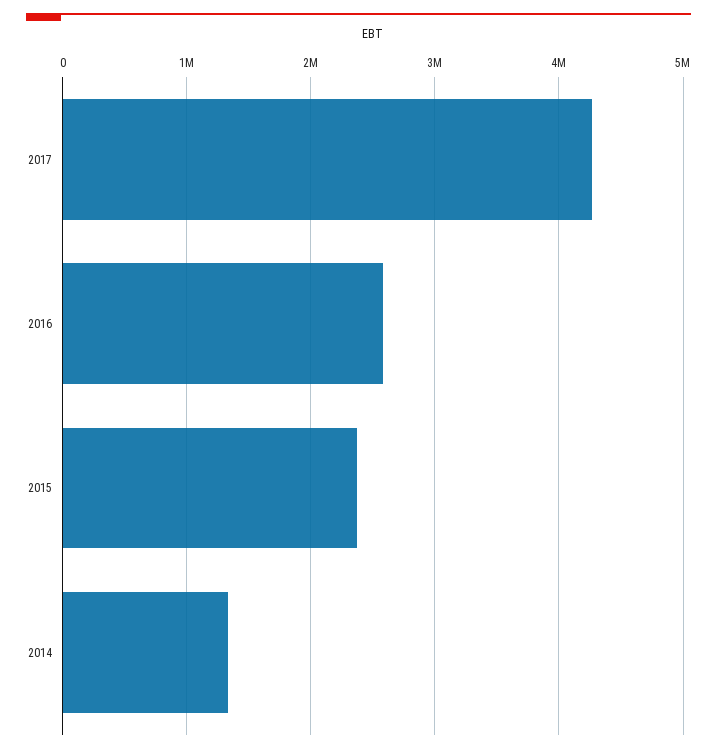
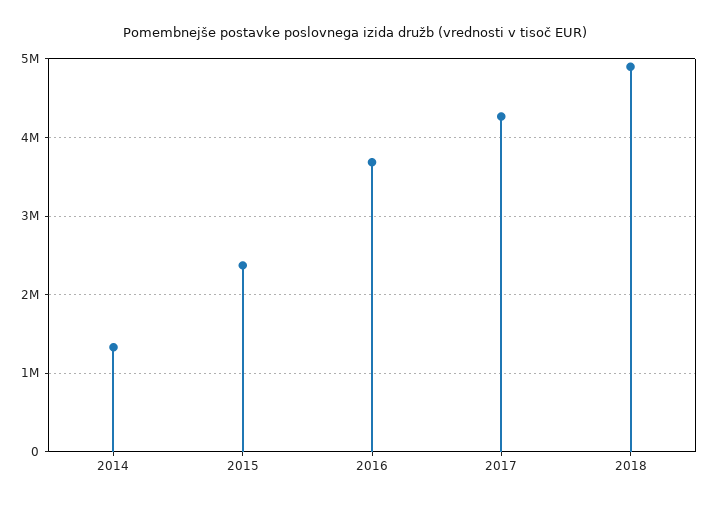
2016: 2600000 -> 3700000
2018: none -> 4900000

